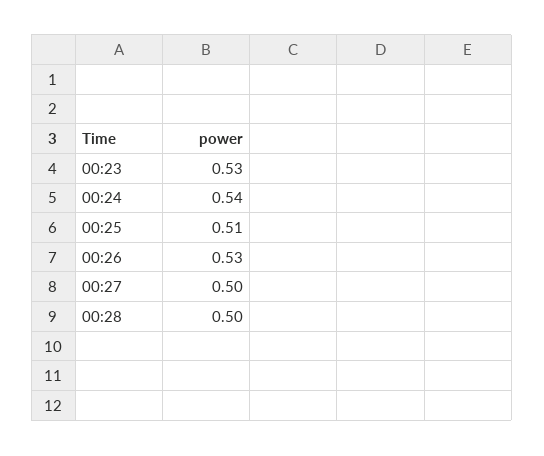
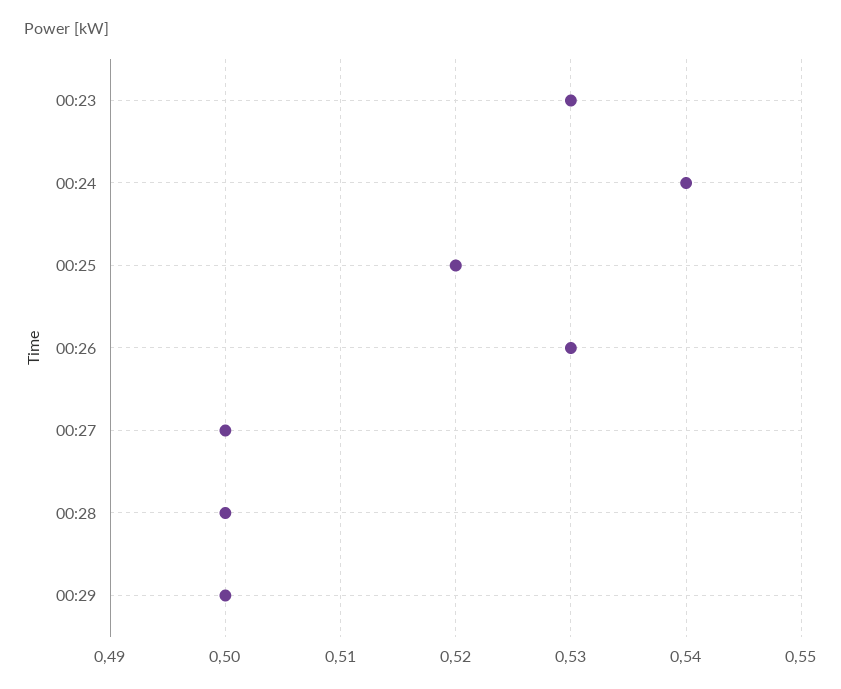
00:25: 0.51 -> 0.52
00:29: none -> 0.5

